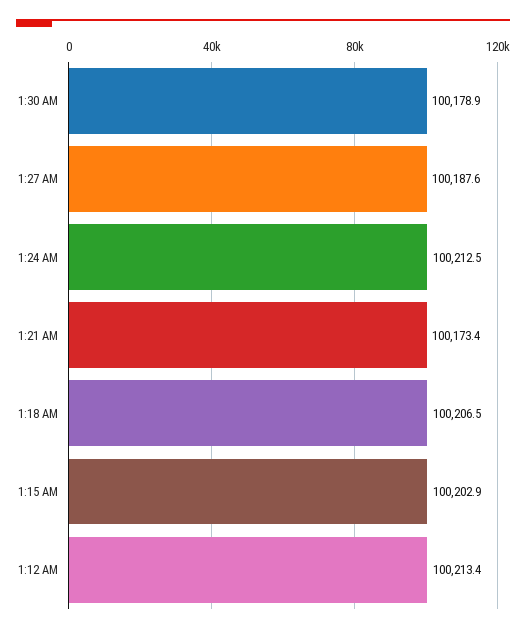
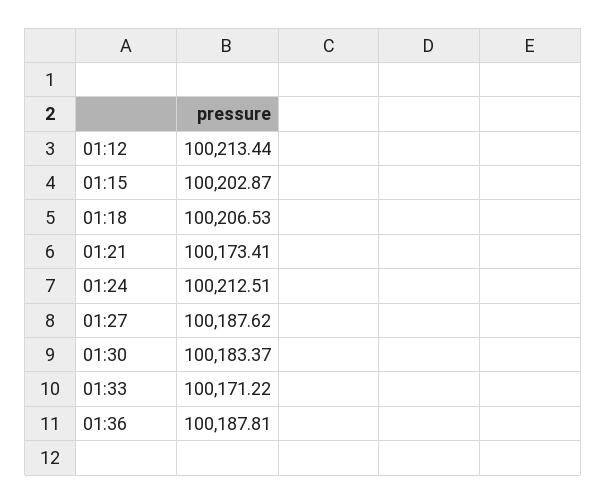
1:30 AM: 100178.9 -> 100183.37
01:33: none -> 100171.22
01:36: none -> 100187.81

